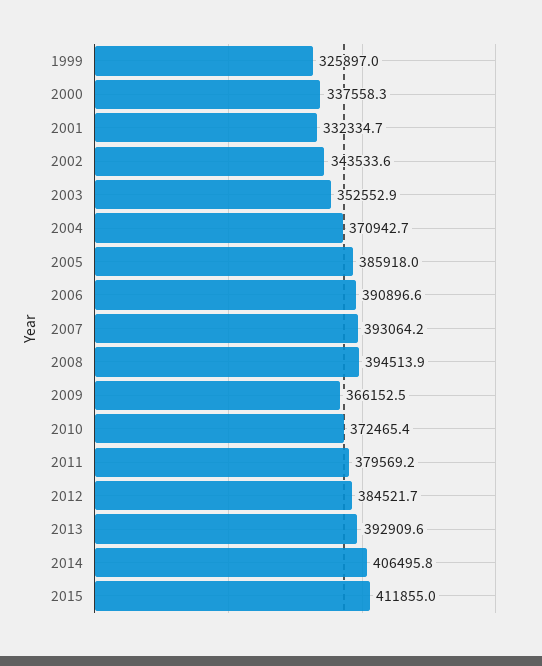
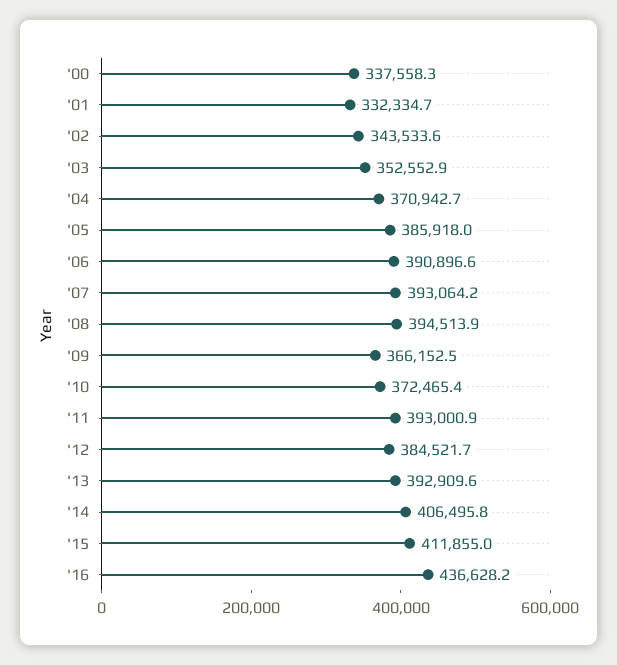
1999: 325897 -> none
2011: 379569.2 -> 393000.9
'16: none -> 436628.2

